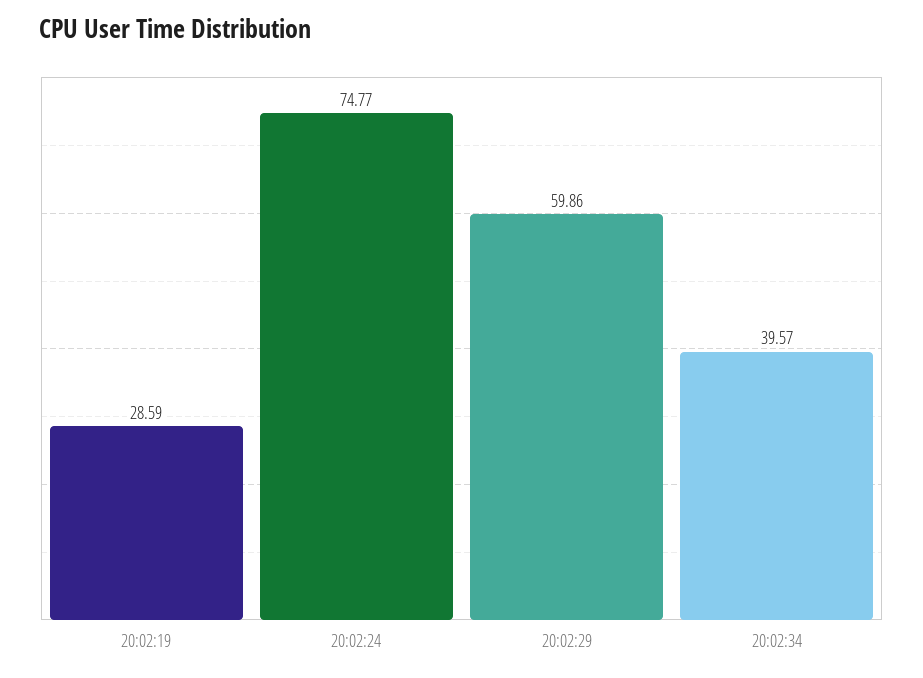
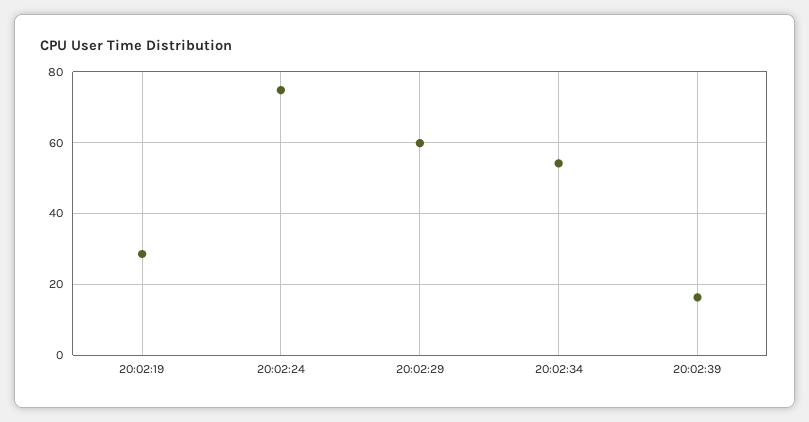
20:02:34: 39.57 -> 54
20:02:39: none -> 16

